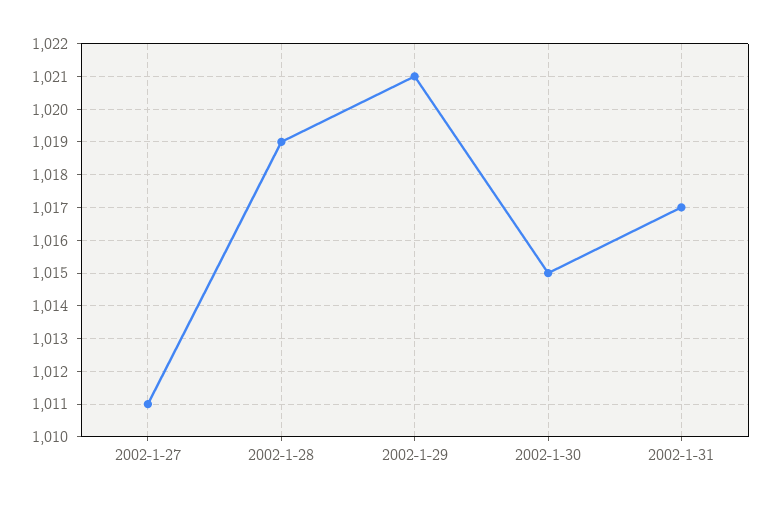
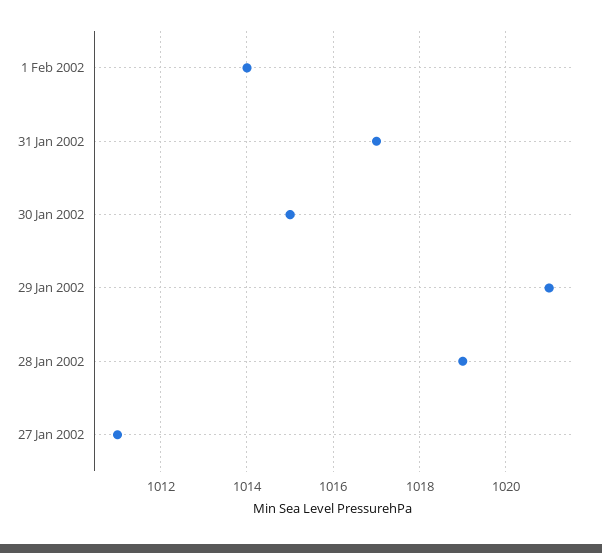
1 Feb 2002: none -> 1014

